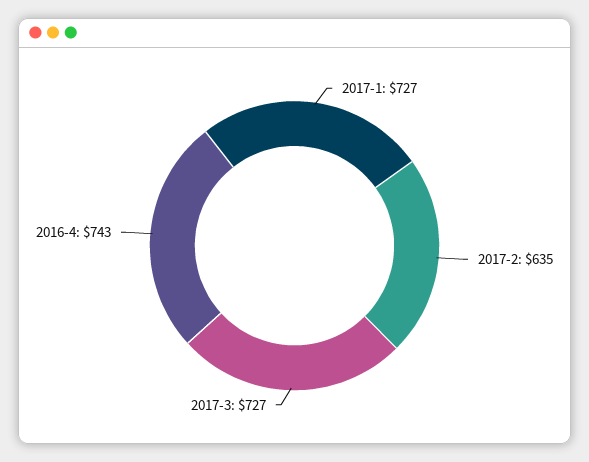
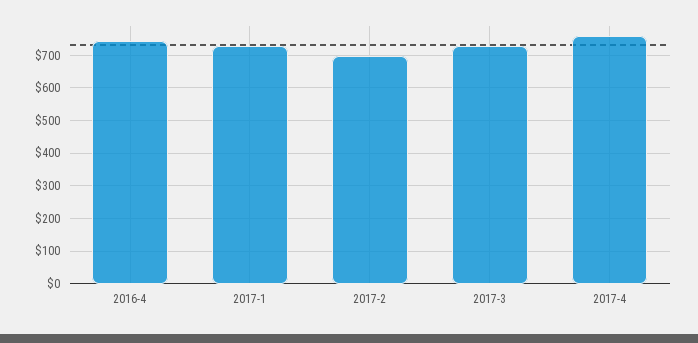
2017-2: 635 -> 700
2017-4: none -> 760

